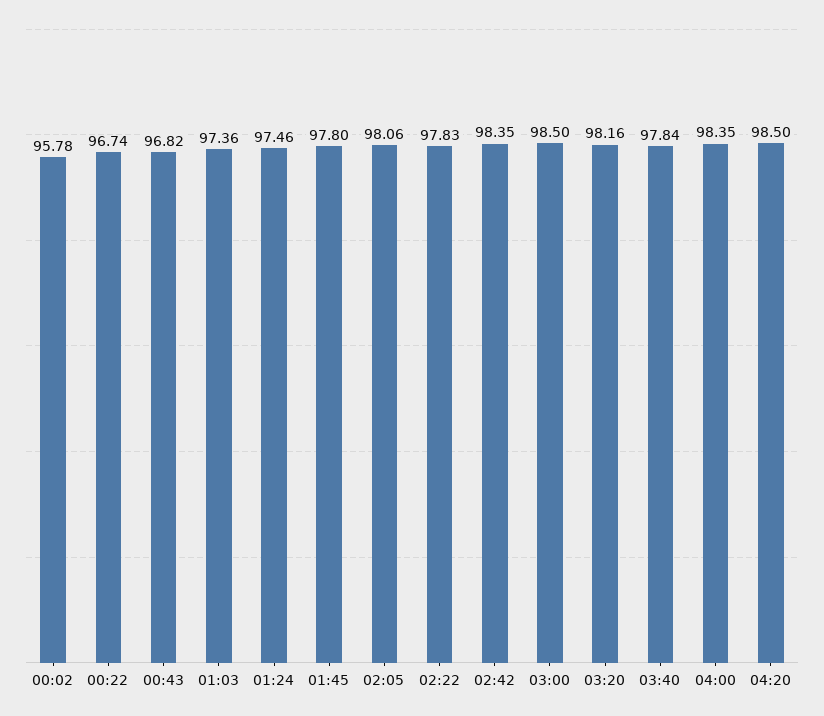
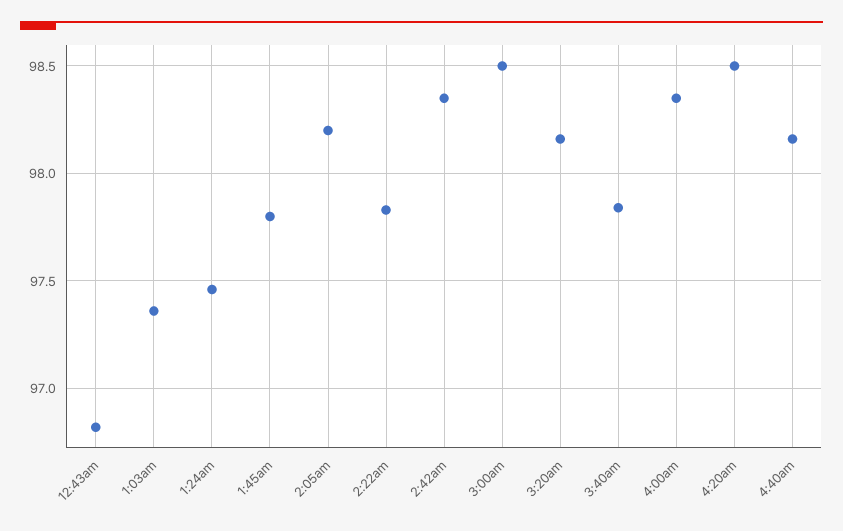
00:02: 95.78 -> none
00:22: 96.74 -> none
02:05: 98.06 -> 98.2
4:40am: none -> 98.15

